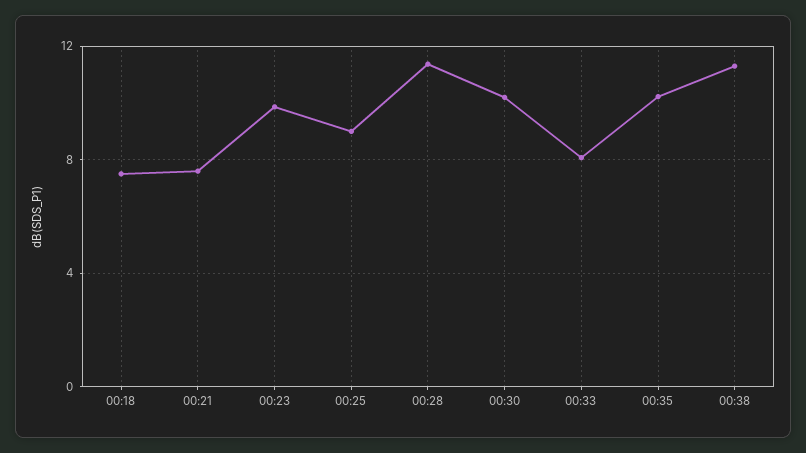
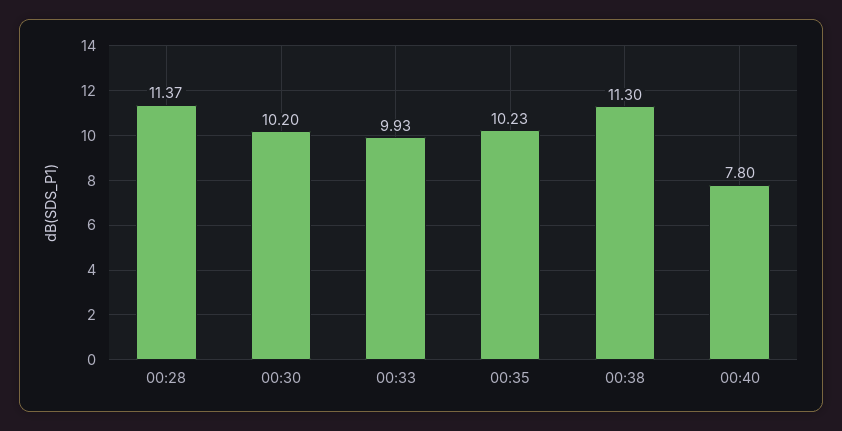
00:18: 7.5 -> none
00:21: 7.5 -> none
00:23: 10 -> none
00:25: 9 -> none
00:33: 8 -> 9.93
00:40: none -> 7.8

